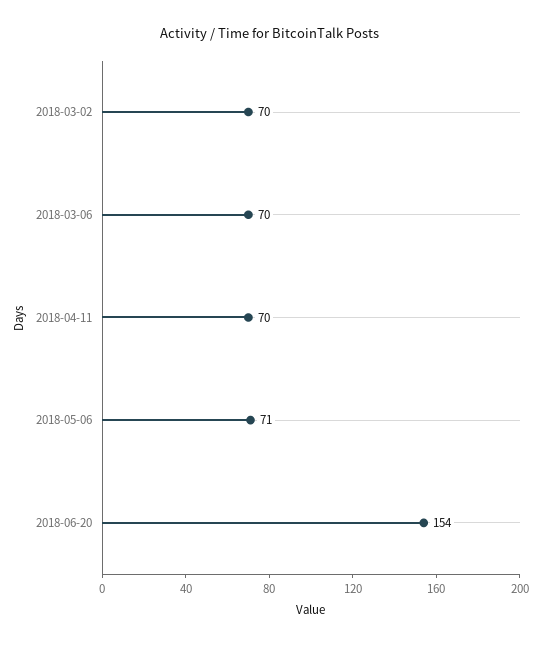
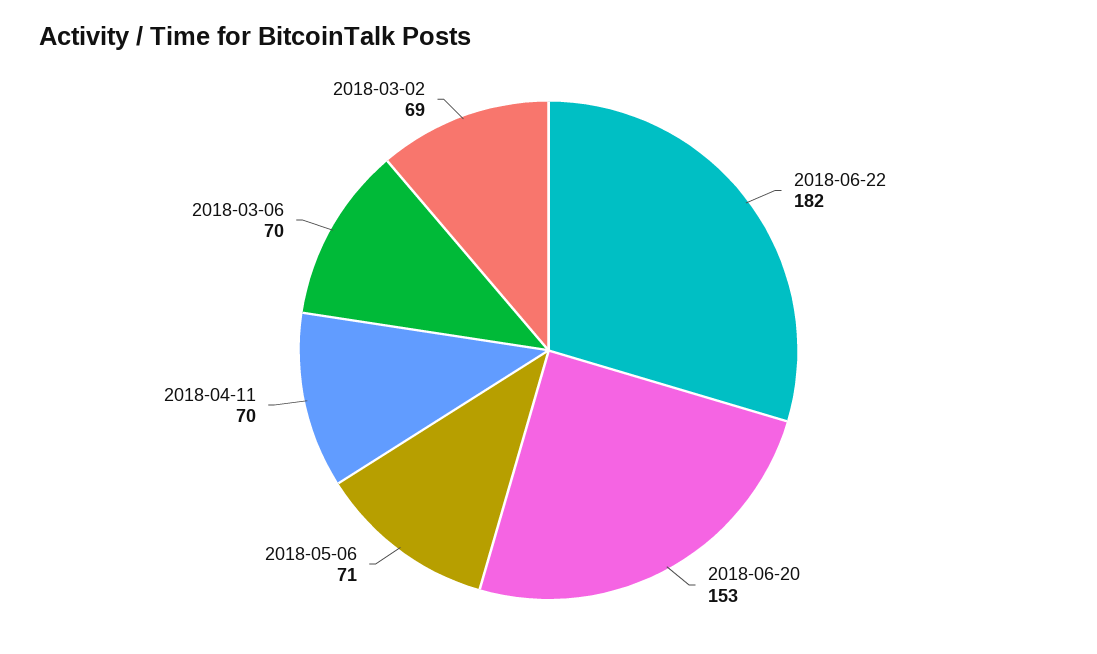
2018-03-02: 70 -> 69
2018-06-20: 154 -> 153
2018-06-22: none -> 182

